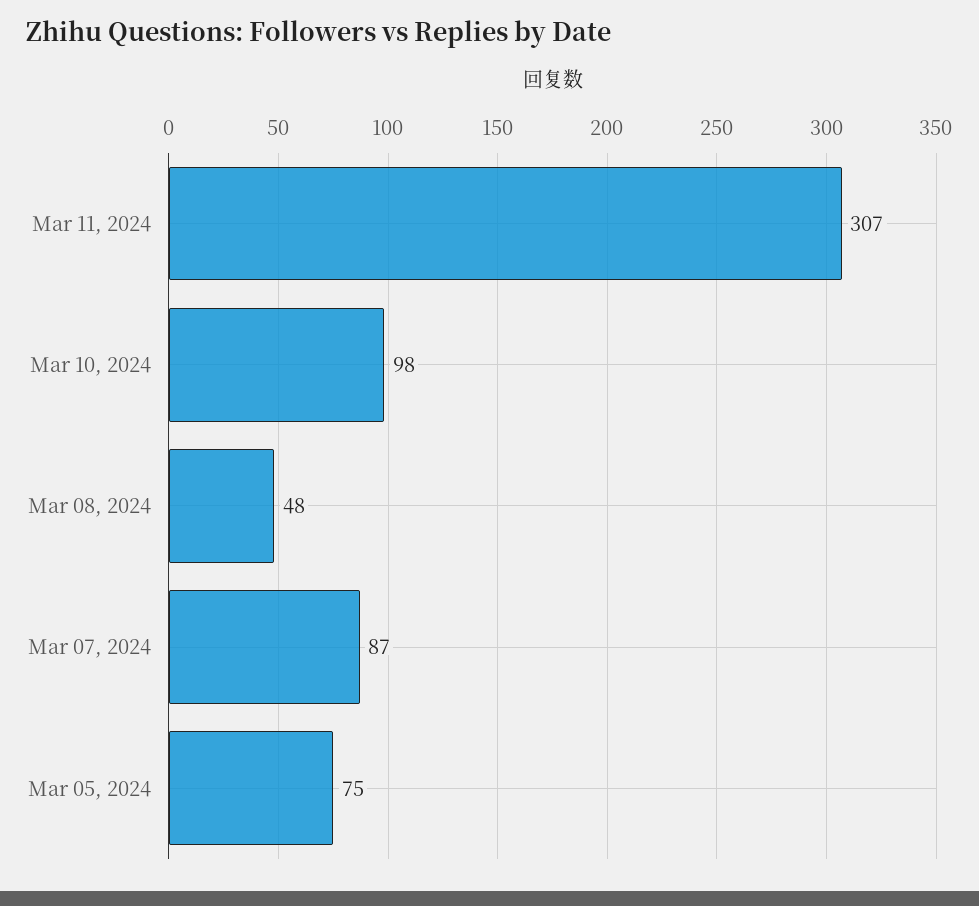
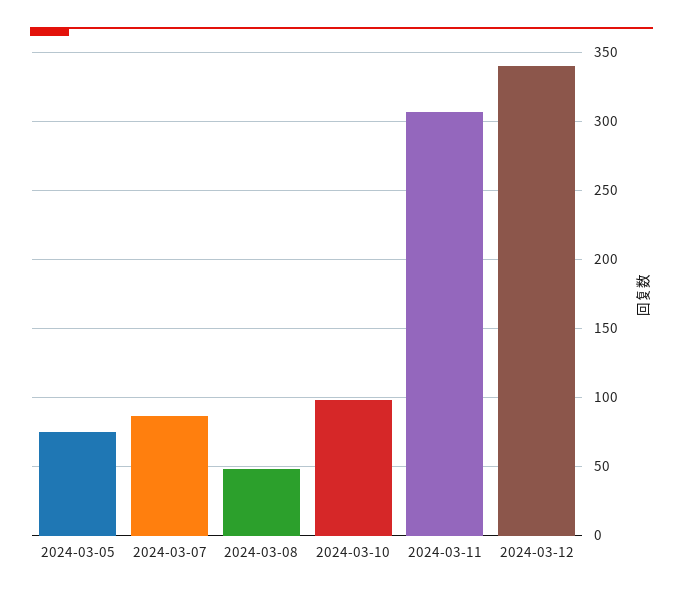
2024-03-12: none -> 340

